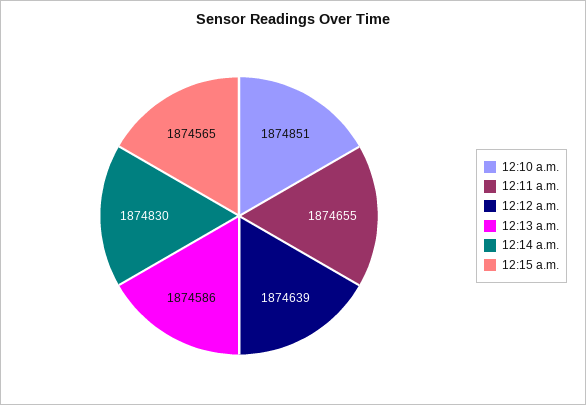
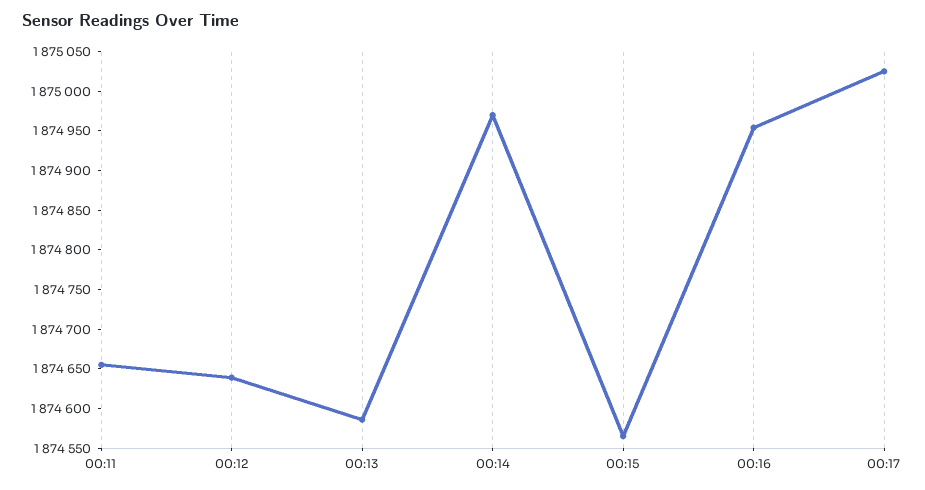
12:10 a.m.: 1874851 -> none
12:14 a.m.: 1874830 -> 1874975
00:16: none -> 1874950
00:17: none -> 1875025

